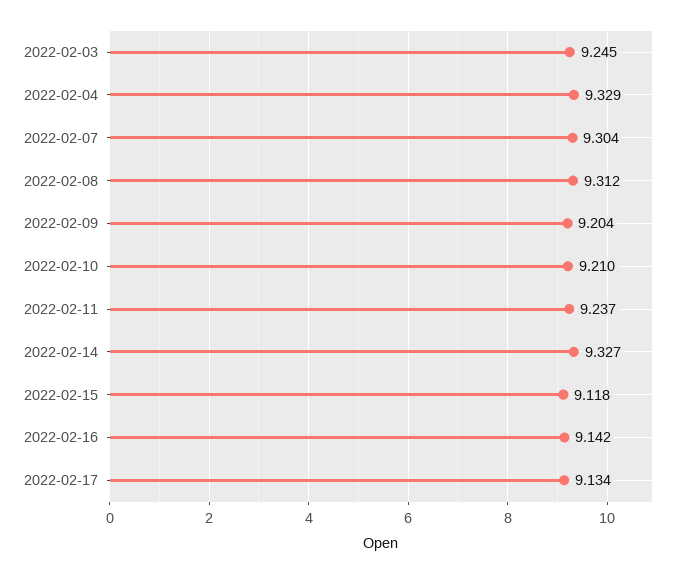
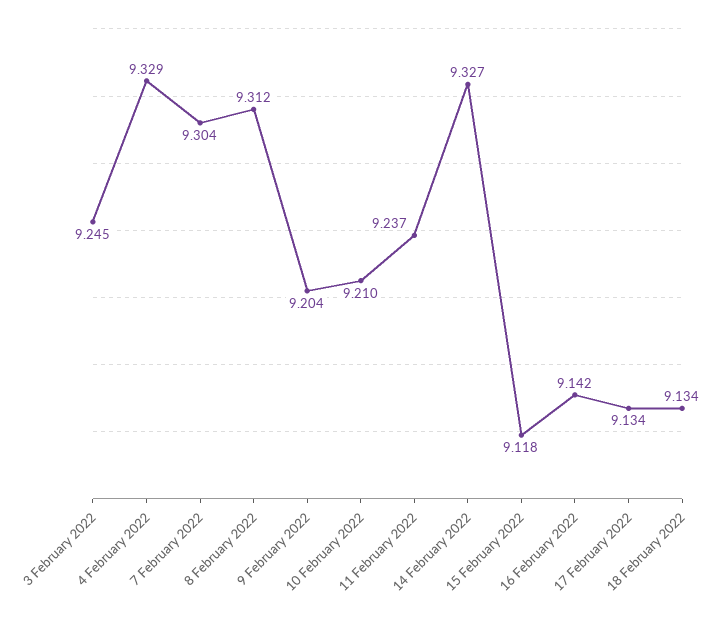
18 February 2022: none -> 9.134

